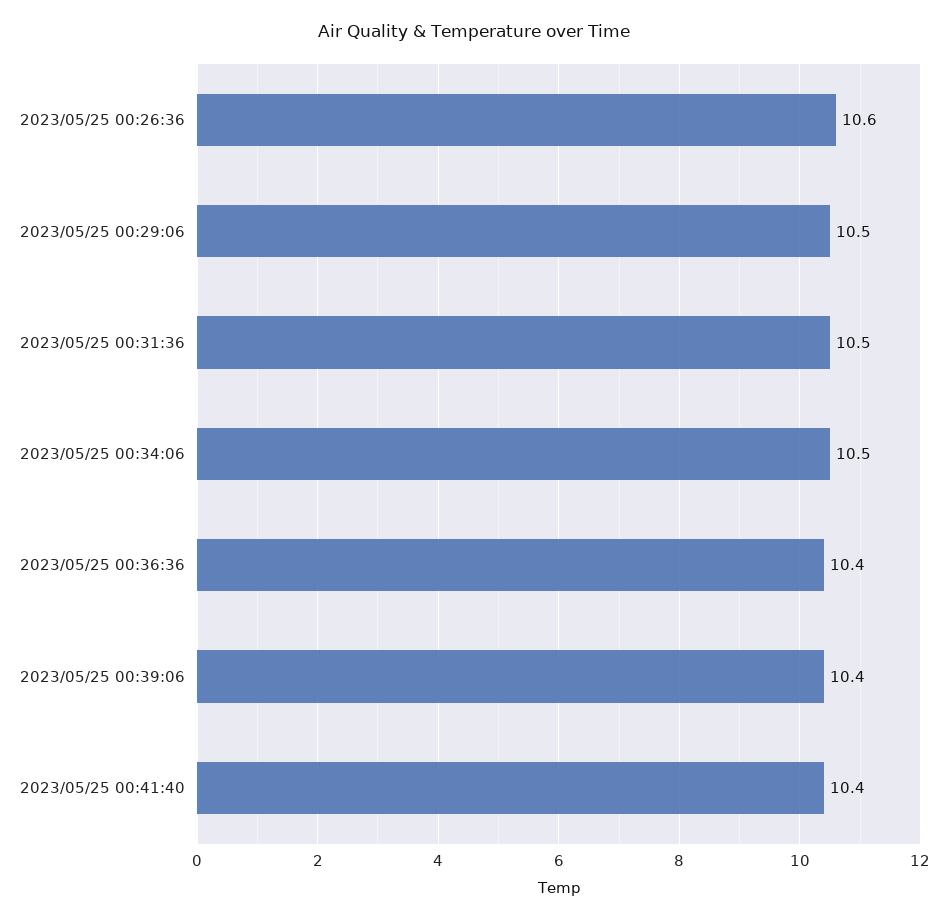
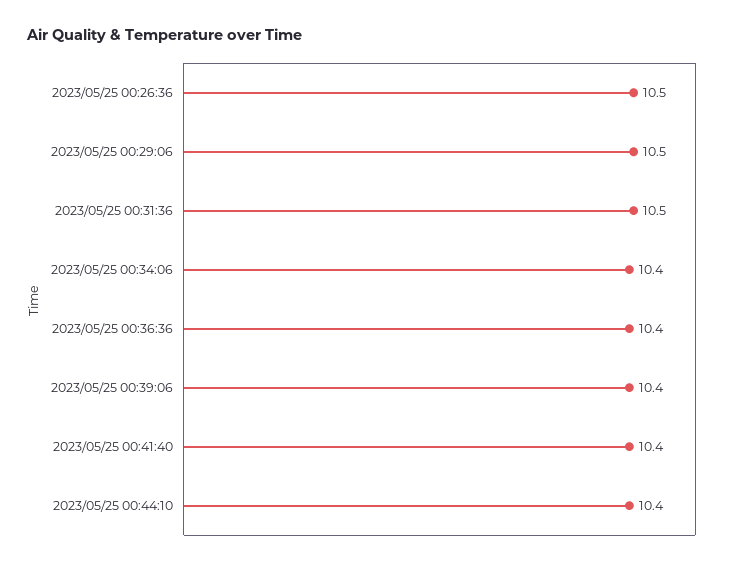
2023/05/25 00:26:36: 10.6 -> 10.5
2023/05/25 00:34:06: 10.5 -> 10.4
2023/05/25 00:44:10: none -> 10.4

